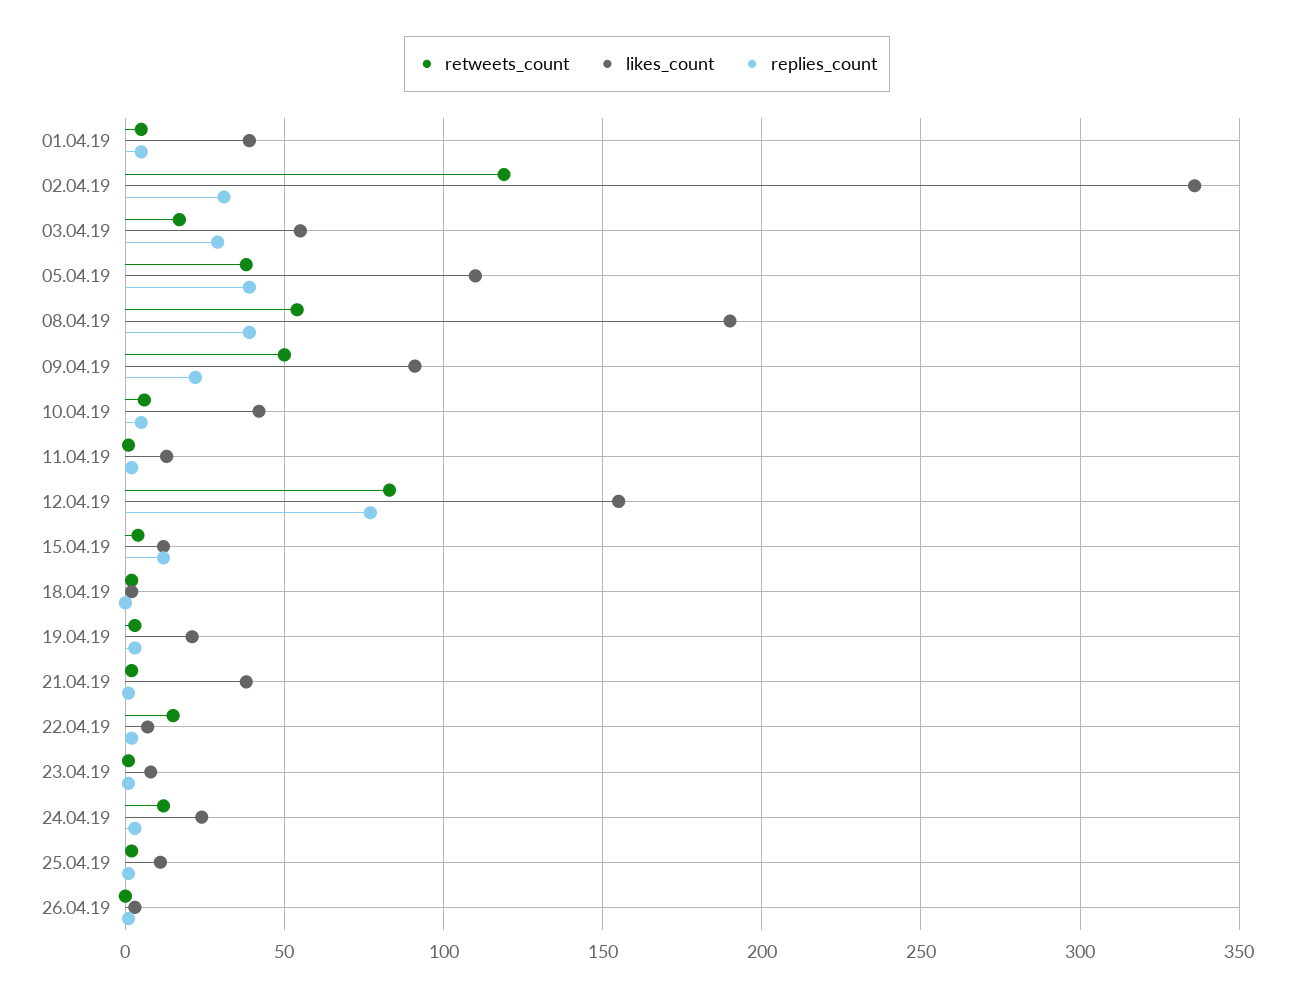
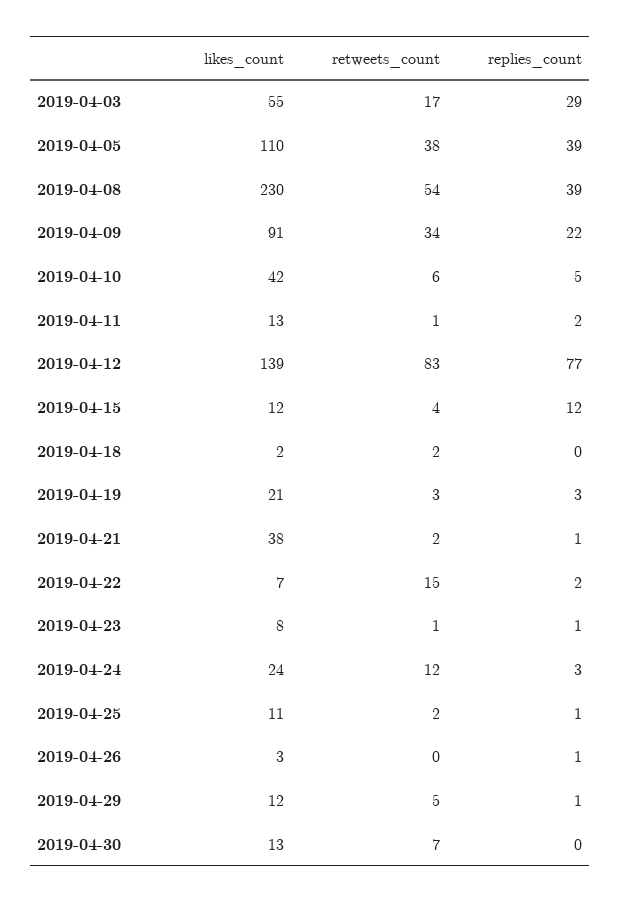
retweets_count, 01.04.19: 5 -> none
likes_count, 01.04.19: 40 -> none
replies_count, 01.04.19: 5 -> none
retweets_count, 02.04.19: 120 -> none
likes_count, 02.04.19: 335 -> none
replies_count, 02.04.19: 30 -> none
likes_count, 08.04.19: 190 -> 230
retweets_count, 09.04.19: 50 -> 34
likes_count, 12.04.19: 155 -> 139
likes_count, 2019-04-29: none -> 12
retweets_count, 2019-04-29: none -> 5
replies_count, 2019-04-29: none -> 1
likes_count, 2019-04-30: none -> 13
retweets_count, 2019-04-30: none -> 7
replies_count, 2019-04-30: none -> 0

